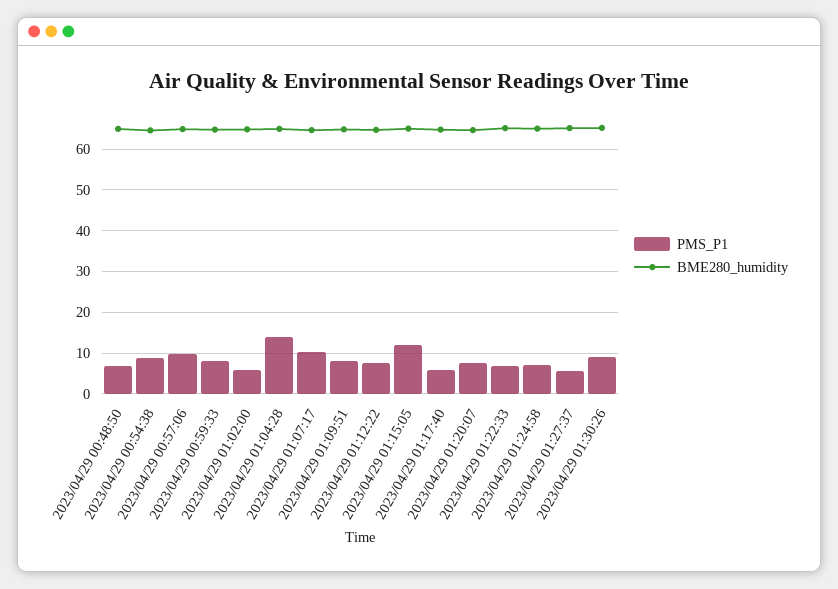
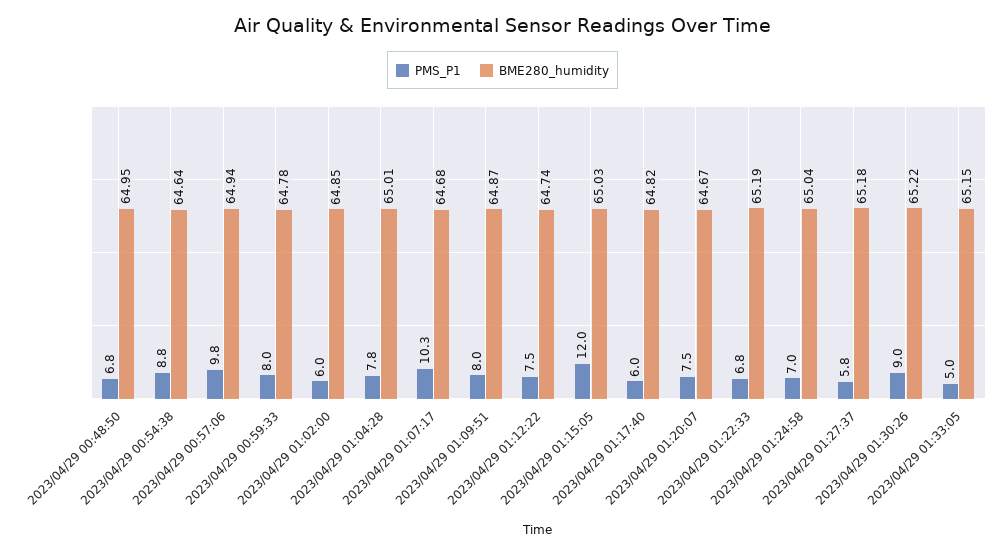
PMS_P1, 2023/04/29 01:04:28: 14 -> 7.8
PMS_P1, 2023/04/29 01:33:05: none -> 5
BME280_humidity, 2023/04/29 01:33:05: none -> 65.15

